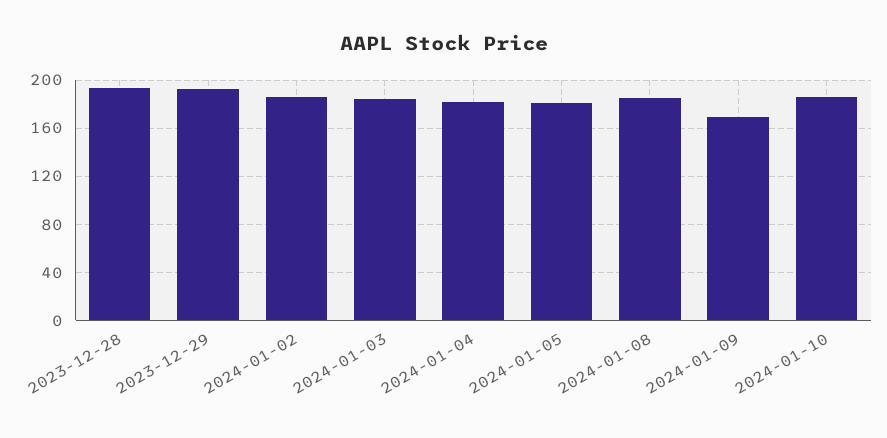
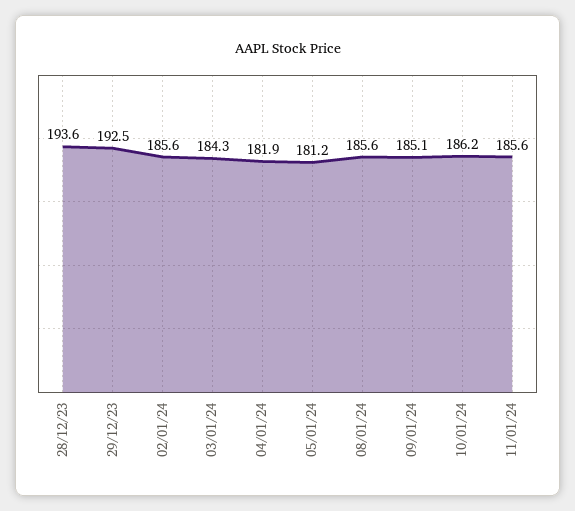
2024-01-09: 170 -> 185.1
11/01/24: none -> 185.6

